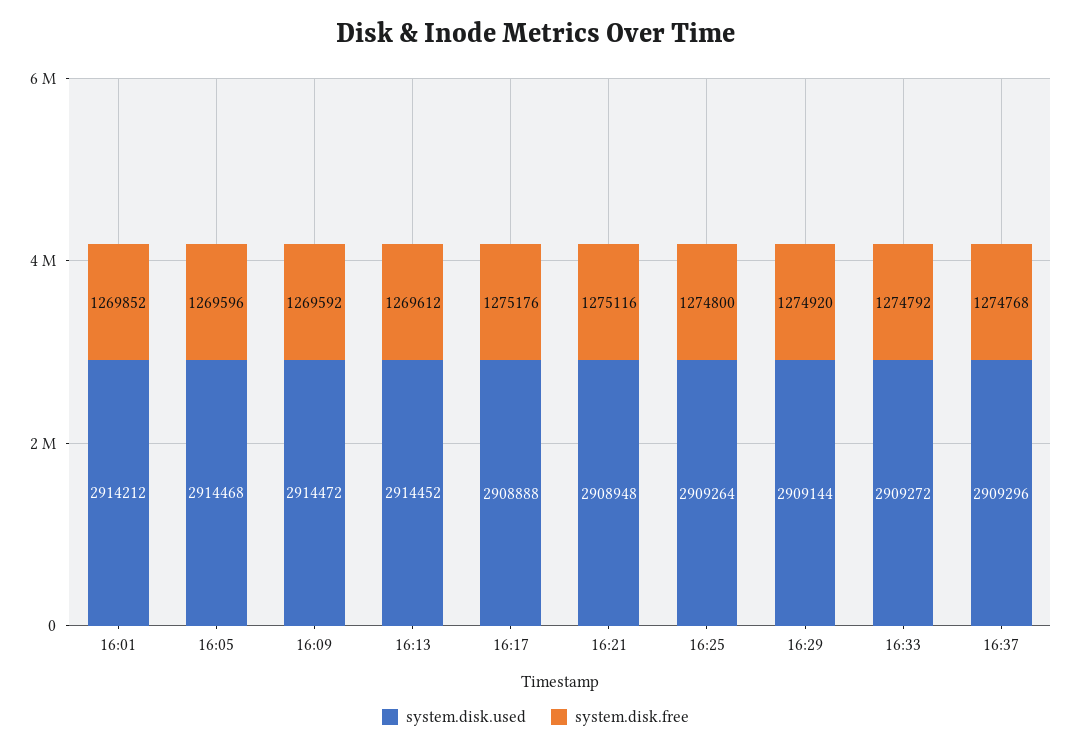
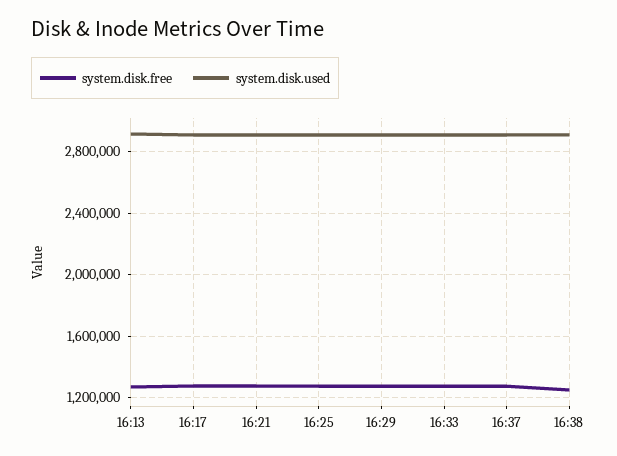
system.disk.used, 16:01: 2914212 -> none
system.disk.free, 16:01: 1269852 -> none
system.disk.used, 16:05: 2914468 -> none
system.disk.free, 16:05: 1269596 -> none
system.disk.used, 16:09: 2914472 -> none
system.disk.free, 16:09: 1269592 -> none
system.disk.free, 16:38: none -> 1250000
system.disk.used, 16:38: none -> 2900000

